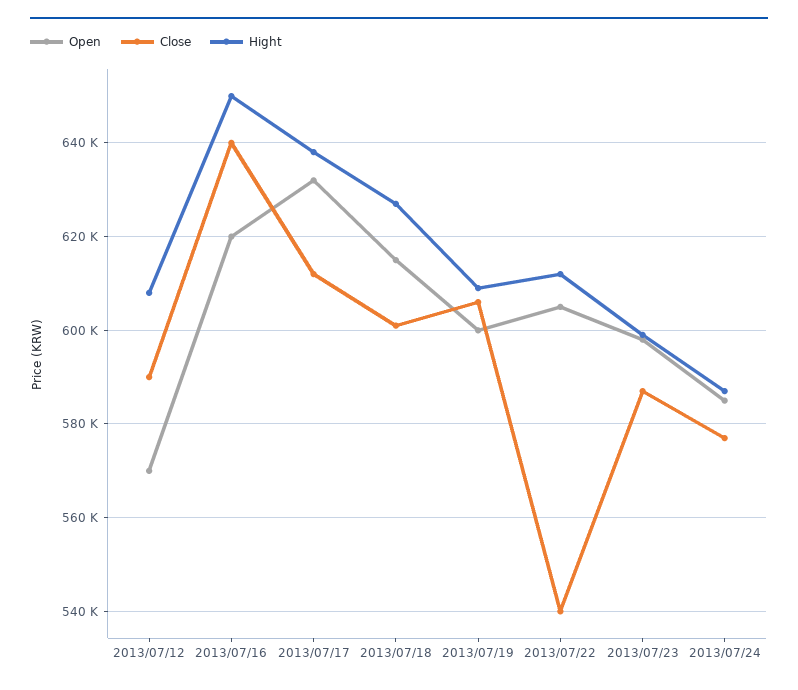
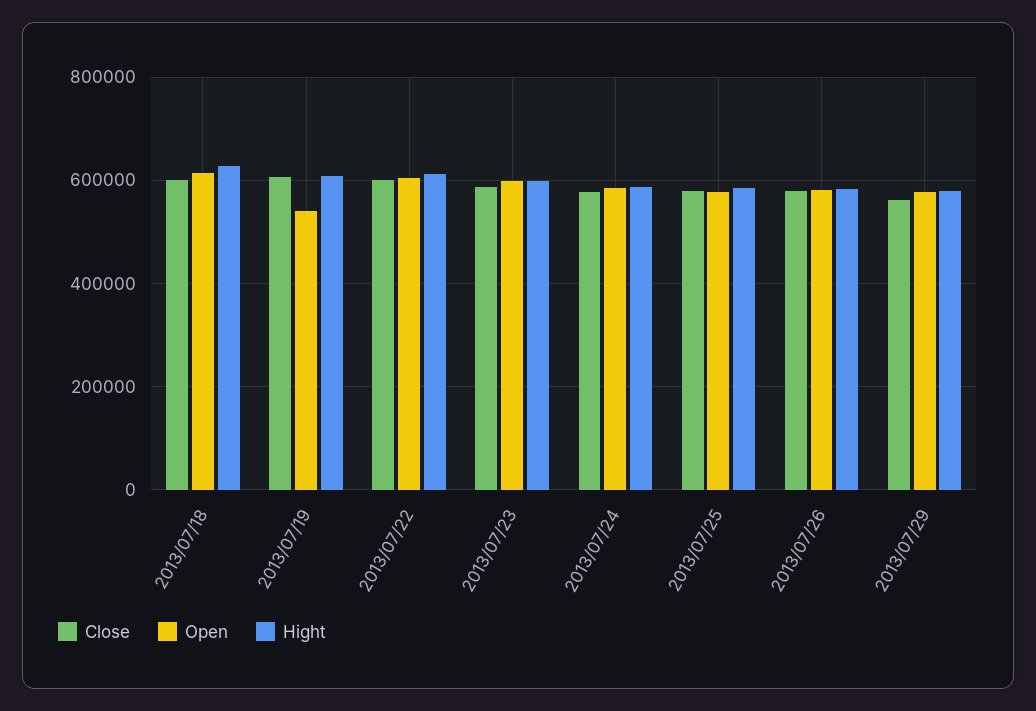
Open, 2013/07/12: 570000 -> none
Close, 2013/07/12: 590000 -> none
Hight, 2013/07/12: 608000 -> none
Open, 2013/07/16: 620000 -> none
Close, 2013/07/16: 640000 -> none
Hight, 2013/07/16: 650000 -> none
Open, 2013/07/17: 632000 -> none
Close, 2013/07/17: 612000 -> none
Hight, 2013/07/17: 638000 -> none
Open, 2013/07/19: 600000 -> 540000
Close, 2013/07/22: 540000 -> 600000
Close, 2013/07/25: none -> 580000
Open, 2013/07/25: none -> 580000
Hight, 2013/07/25: none -> 580000
Close, 2013/07/26: none -> 580000
Open, 2013/07/26: none -> 580000
Hight, 2013/07/26: none -> 580000
Close, 2013/07/29: none -> 560000
Open, 2013/07/29: none -> 580000
Hight, 2013/07/29: none -> 580000

